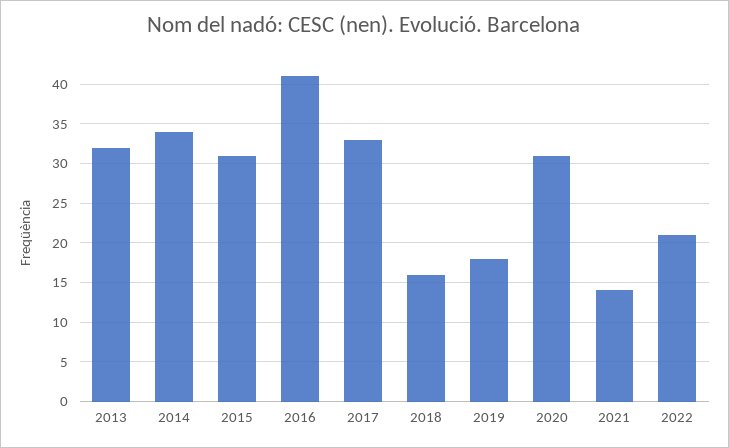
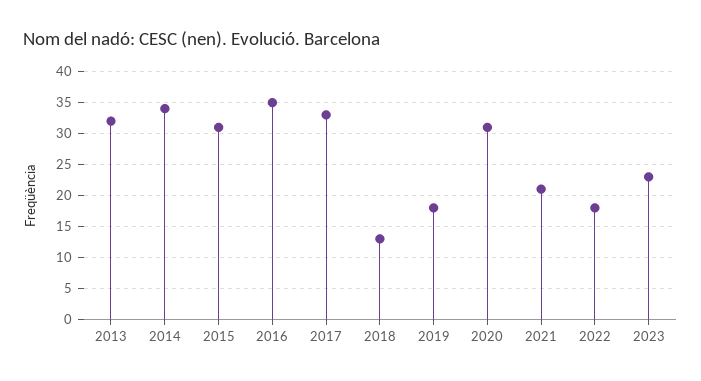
2016: 41 -> 35
2018: 16 -> 13
2021: 14 -> 21
2022: 21 -> 18
2023: none -> 23

